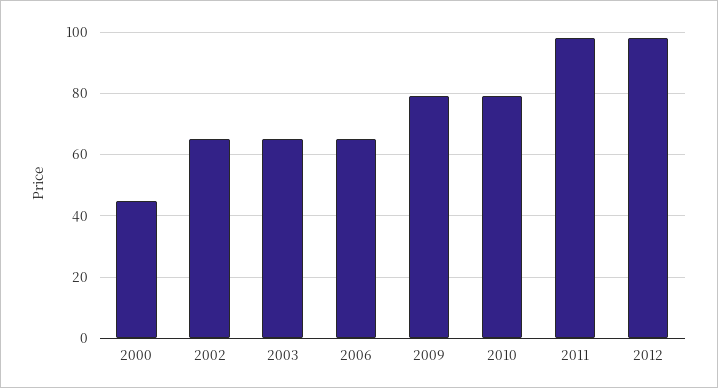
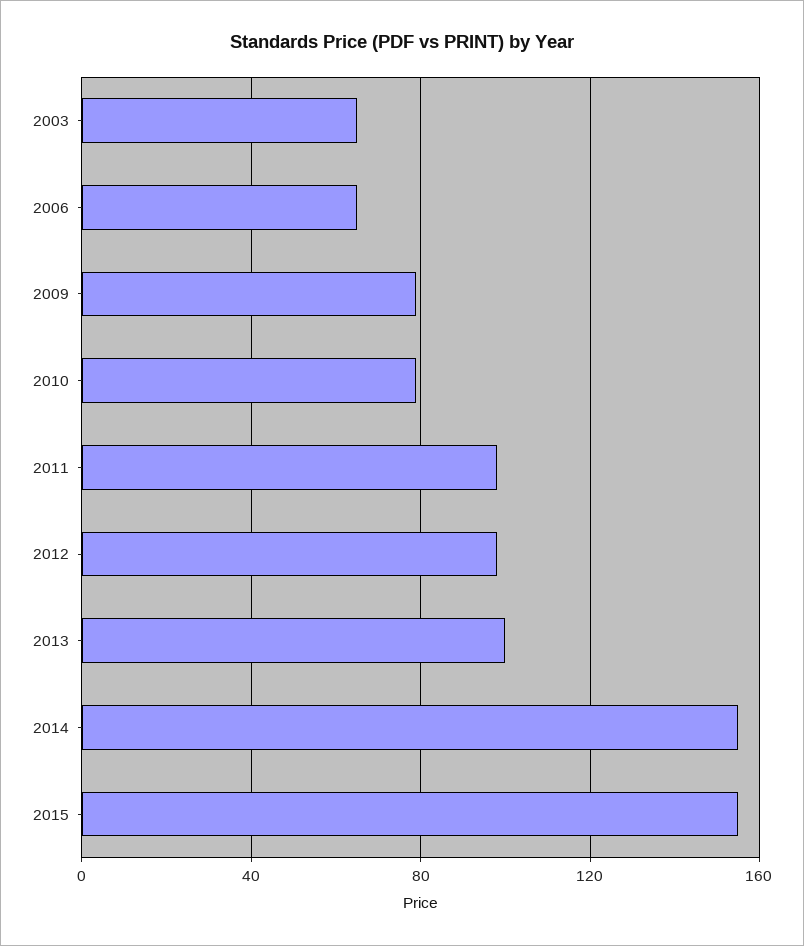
2000: 45 -> none
2002: 65 -> none
2013: none -> 100
2014: none -> 155
2015: none -> 155

